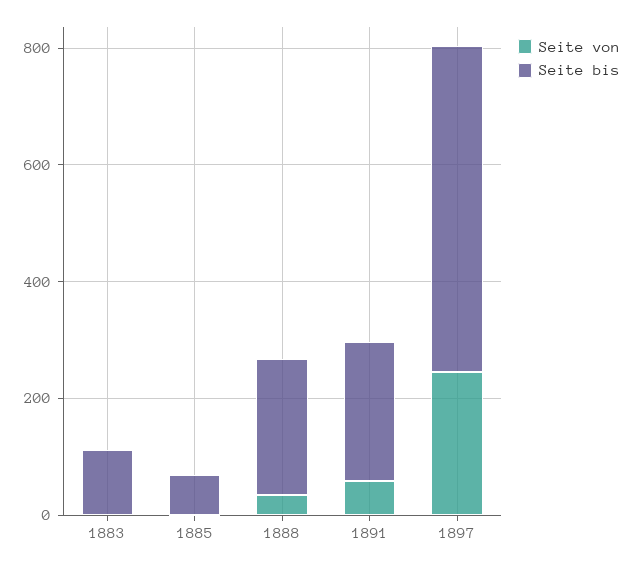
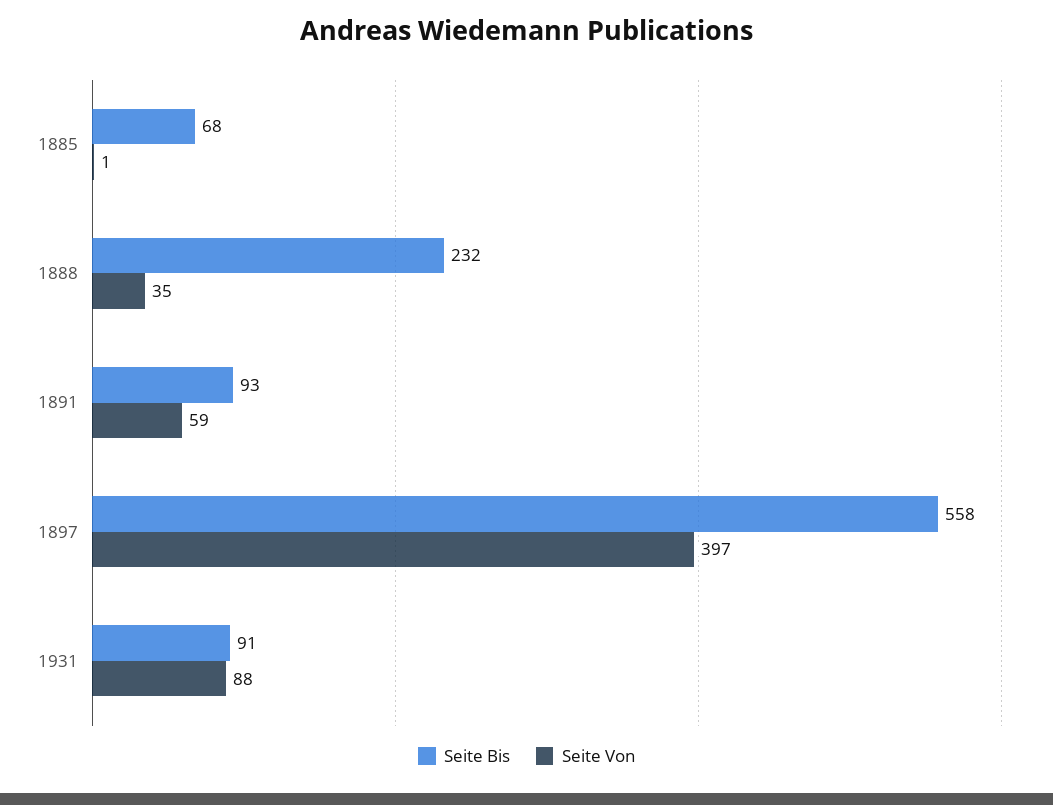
Seite von, 1883: 0 -> none
Seite bis, 1883: 100 -> none
Seite bis, 1891: 250 -> 93
Seite von, 1897: 250 -> 397
Seite bis, 1931: none -> 91
Seite von, 1931: none -> 88

